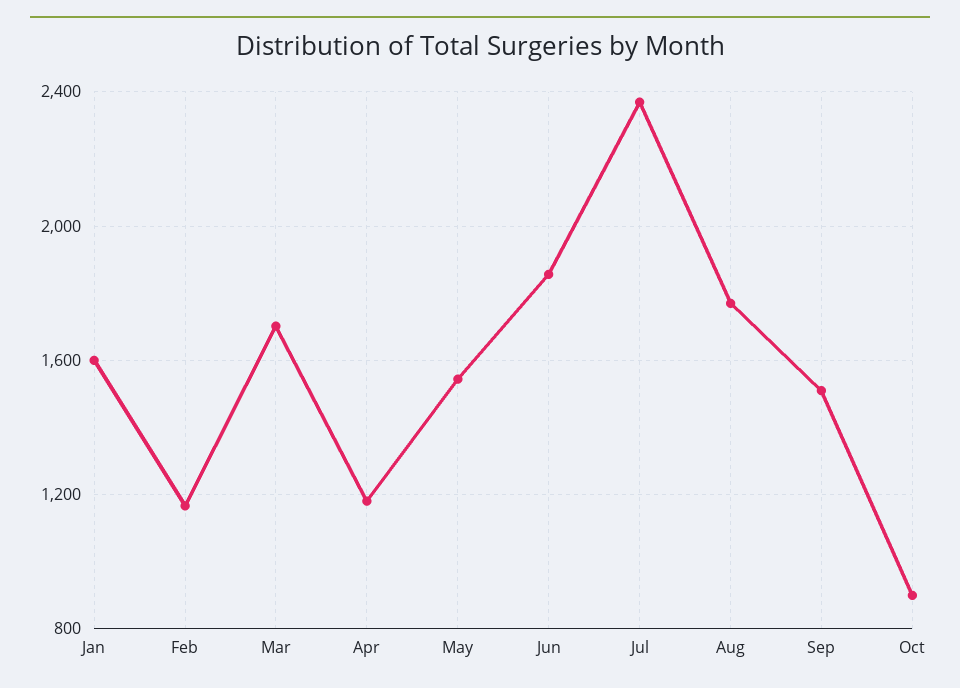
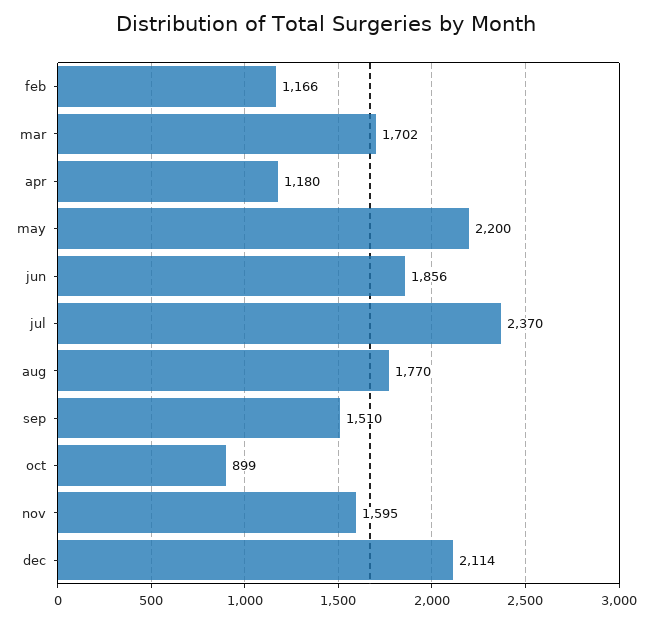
Jan: 1600 -> none
May: 1550 -> 2200
nov: none -> 1595
dec: none -> 2114

